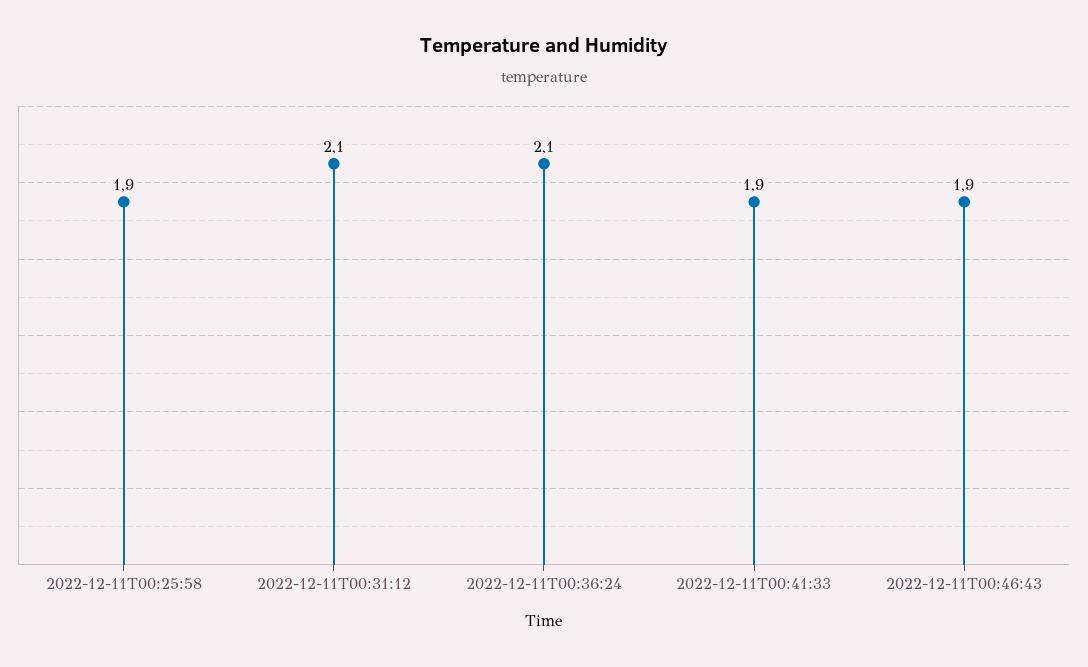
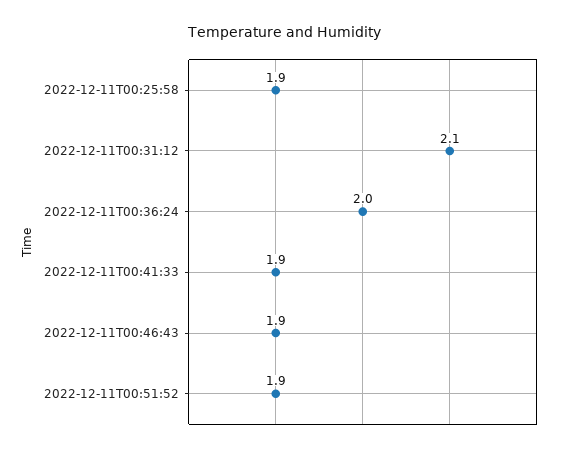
2022-12-11T00:36:24: 2.1 -> 2
2022-12-11T00:51:52: none -> 1.9

